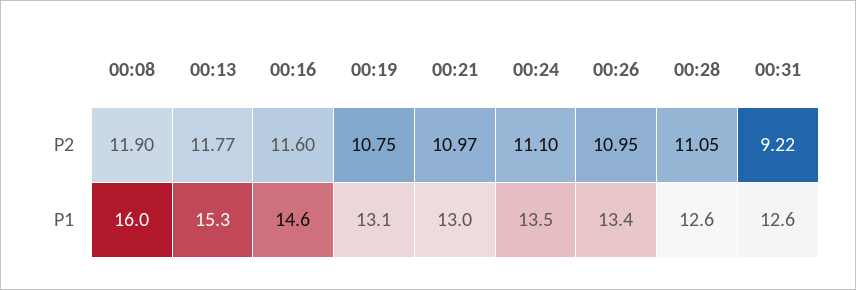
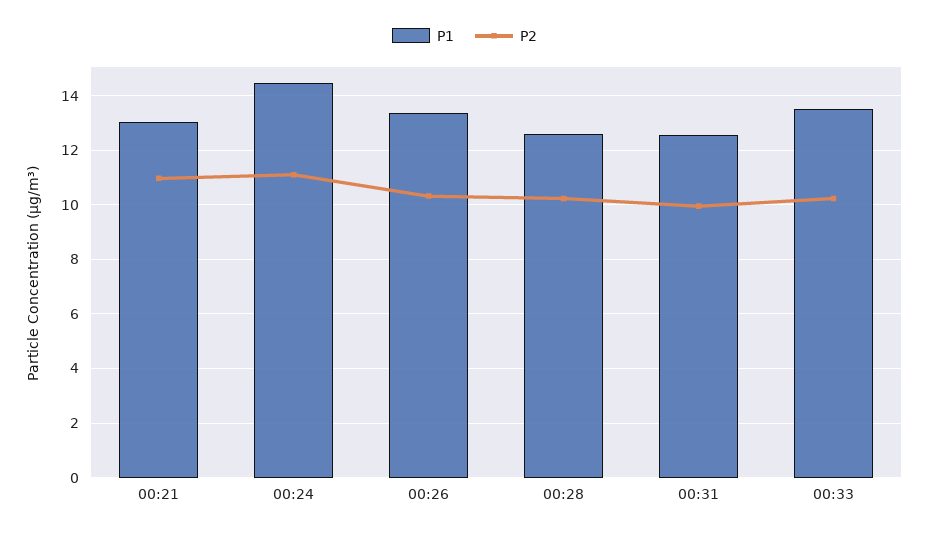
P2, 00:08: 11.9 -> none
P2, 00:13: 11.77 -> none
P2, 00:16: 11.6 -> none
P2, 00:19: 10.75 -> none
P2, 00:26: 10.95 -> 10.25
P2, 00:28: 11.05 -> 10.25
P2, 00:31: 9.22 -> 10
P1, 00:08: 16 -> none
P1, 00:13: 15.3 -> none
P1, 00:16: 14.6 -> none
P1, 00:19: 13.1 -> none
P1, 00:24: 13.5 -> 14.5
P1, 00:33: none -> 13.5
P2, 00:33: none -> 10.25

